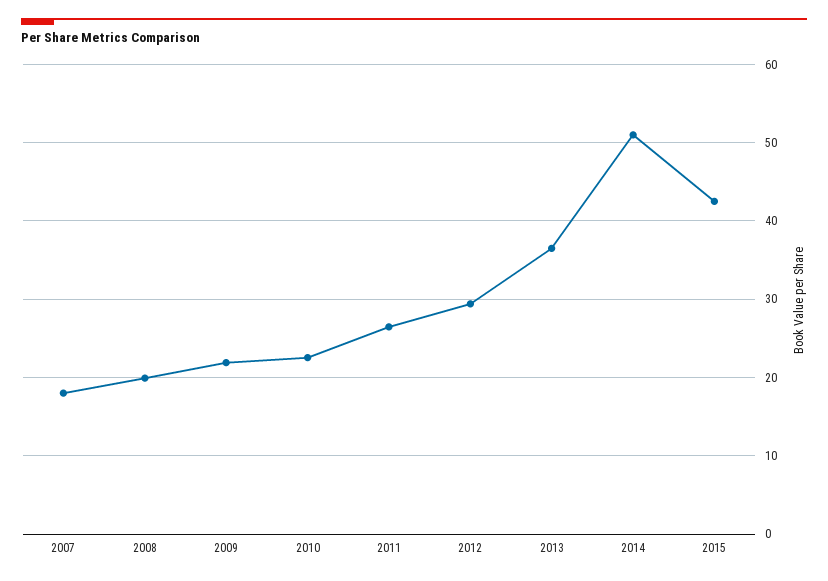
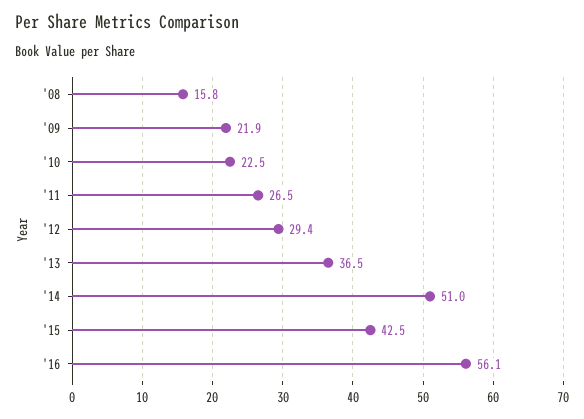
2007: 18 -> none
2008: 20 -> 15.8
'16: none -> 56.1

